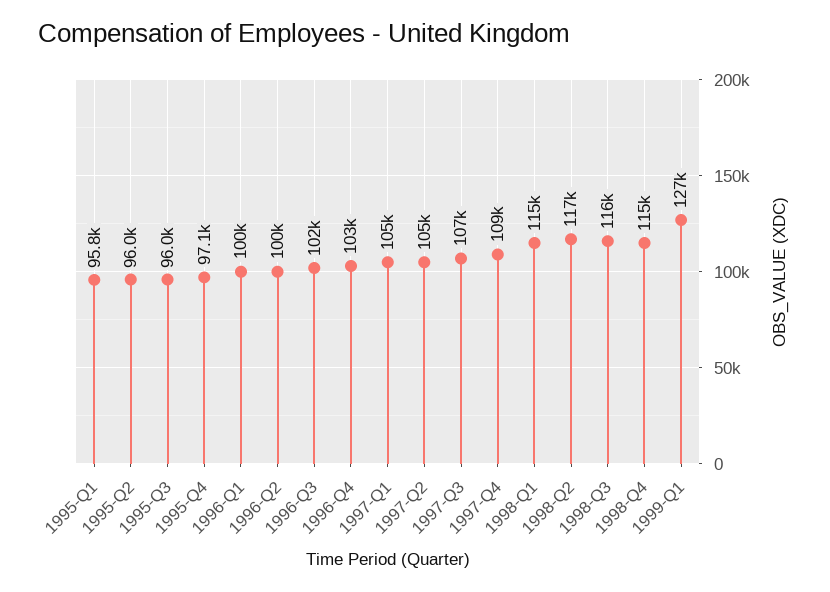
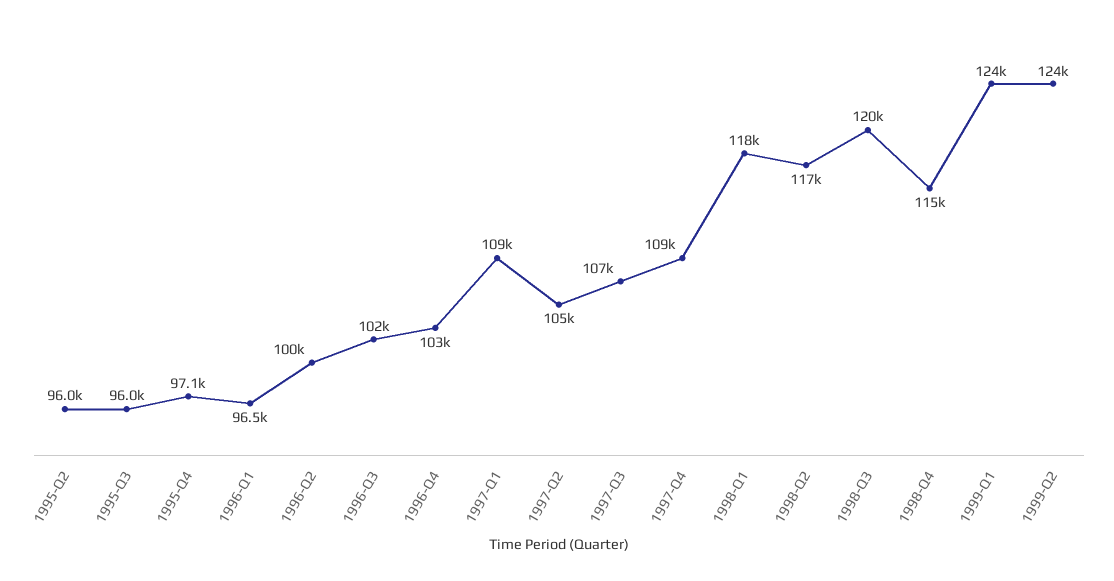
1995-Q1: 95800 -> none
1996-Q1: 100000 -> 96500
1997-Q1: 105000 -> 109000
1998-Q1: 115000 -> 118000
1998-Q3: 116000 -> 120000
1999-Q1: 127000 -> 124000
1999-Q2: none -> 124000

